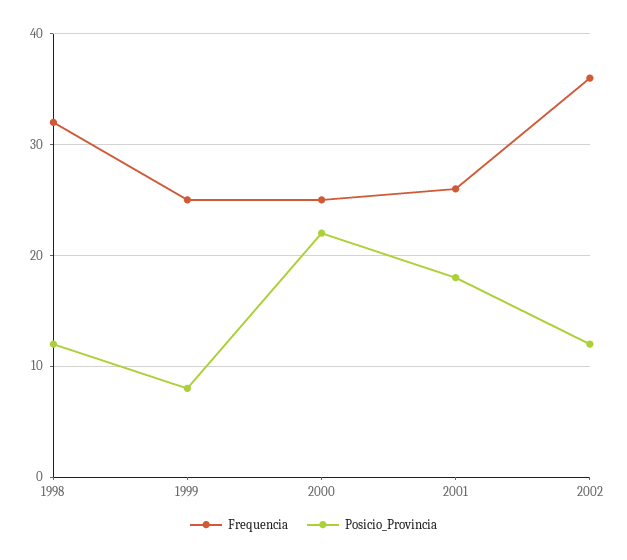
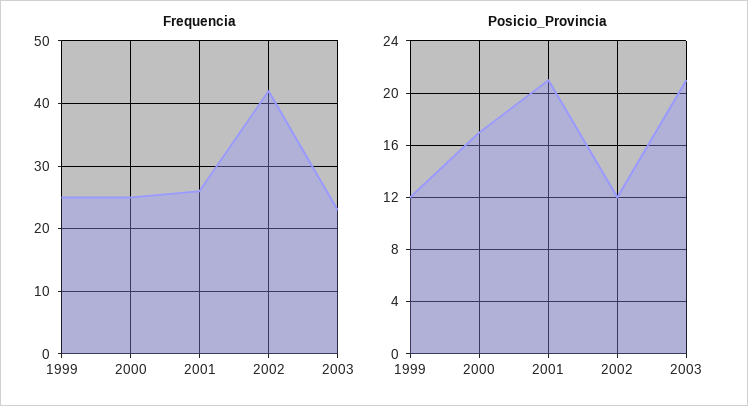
Frequencia, 1998: 32 -> none
Posicio_Provincia, 1998: 12 -> none
Posicio_Provincia, 1999: 8 -> 12
Posicio_Provincia, 2000: 22 -> 17
Posicio_Provincia, 2001: 18 -> 21
Frequencia, 2002: 36 -> 42
Frequencia, 2003: none -> 23
Posicio_Provincia, 2003: none -> 21

